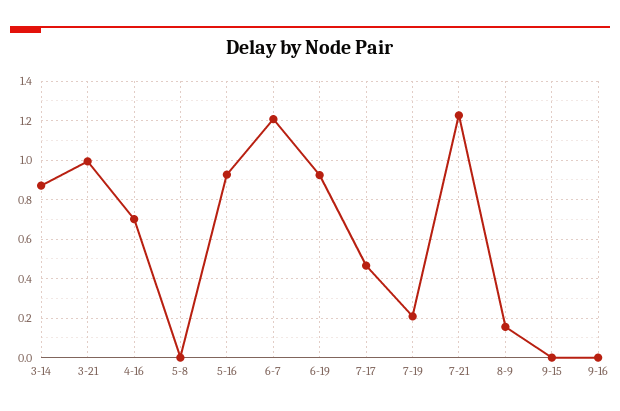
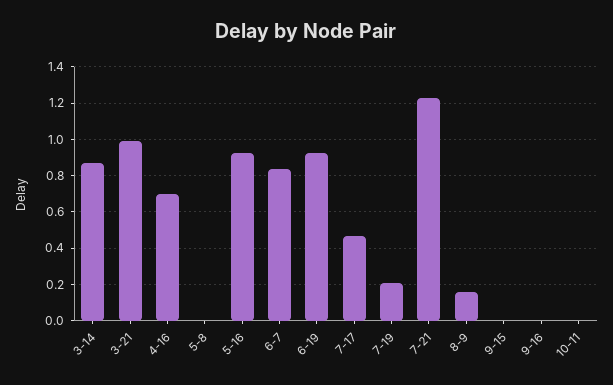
6-7: 1.2 -> 0.85
10-11: none -> 0

